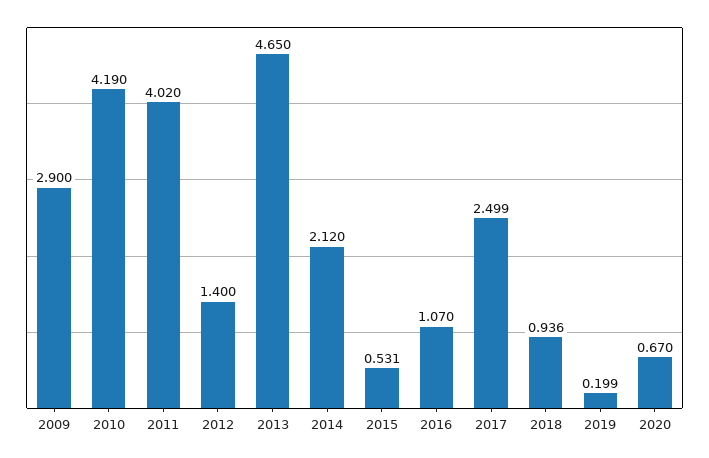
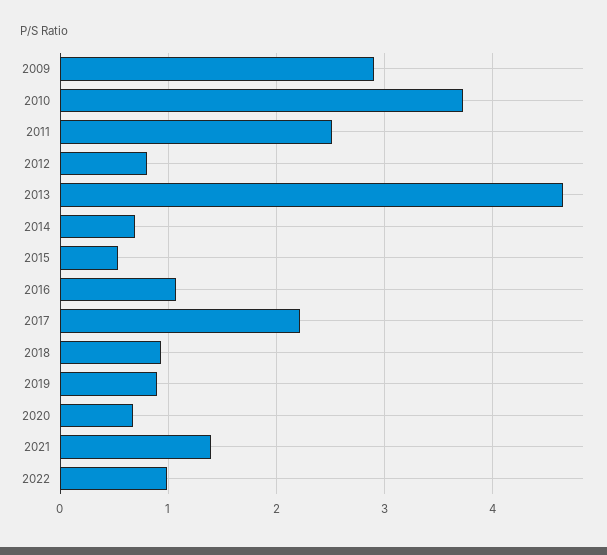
2010: 4.19 -> 3.7
2011: 4.02 -> 2.5
2012: 1.4 -> 0.8
2014: 2.12 -> 0.7
2017: 2.499 -> 2.2
2019: 0.199 -> 0.9
2021: none -> 1.4
2022: none -> 1

